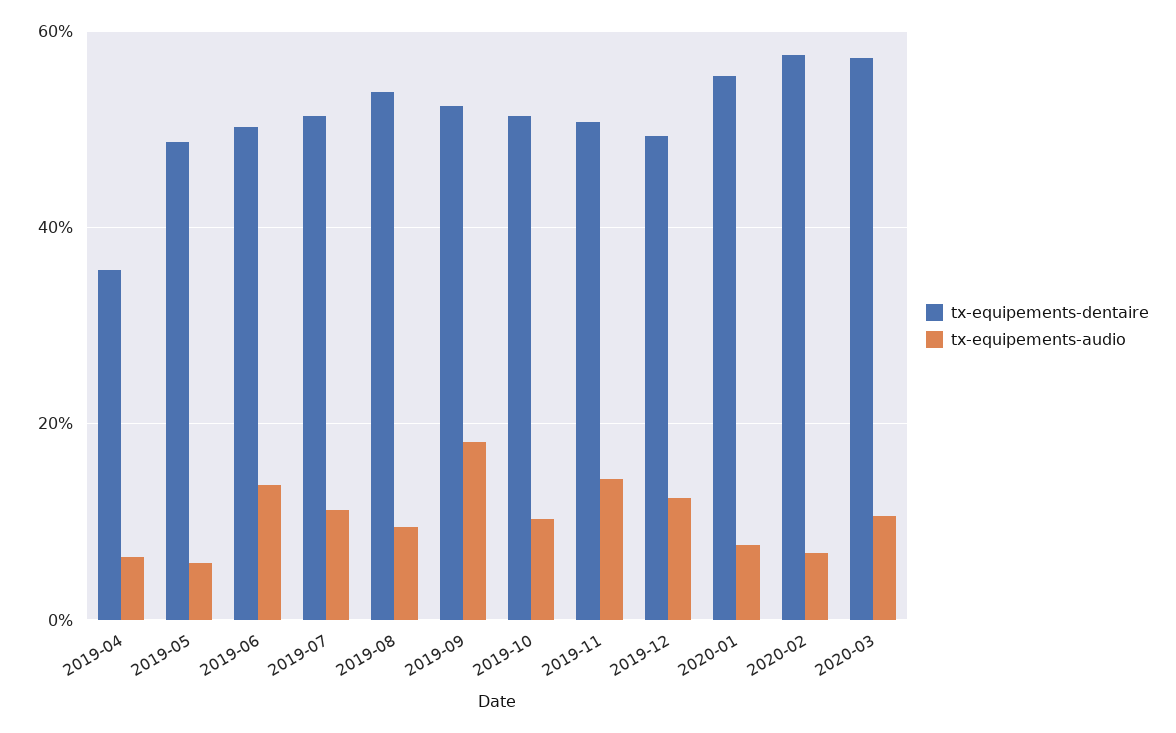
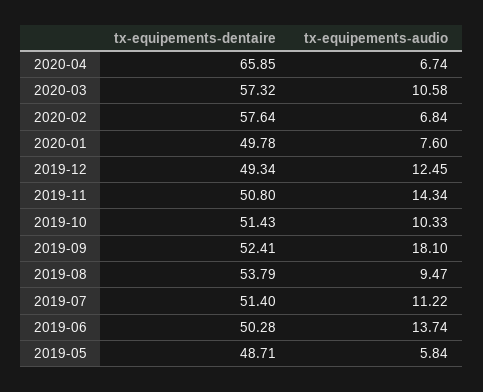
tx-equipements-dentaire, 2019-04: 36 -> none
tx-equipements-audio, 2019-04: 6 -> none
tx-equipements-dentaire, 2020-01: 56 -> 49.78
tx-equipements-dentaire, 2020-04: none -> 65.85
tx-equipements-audio, 2020-04: none -> 6.74

